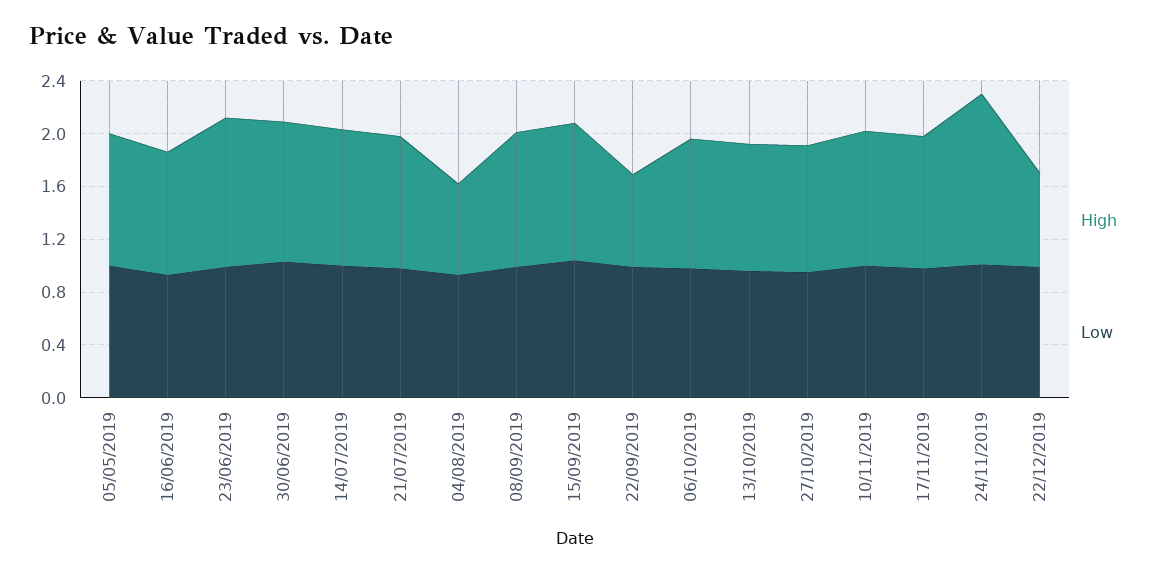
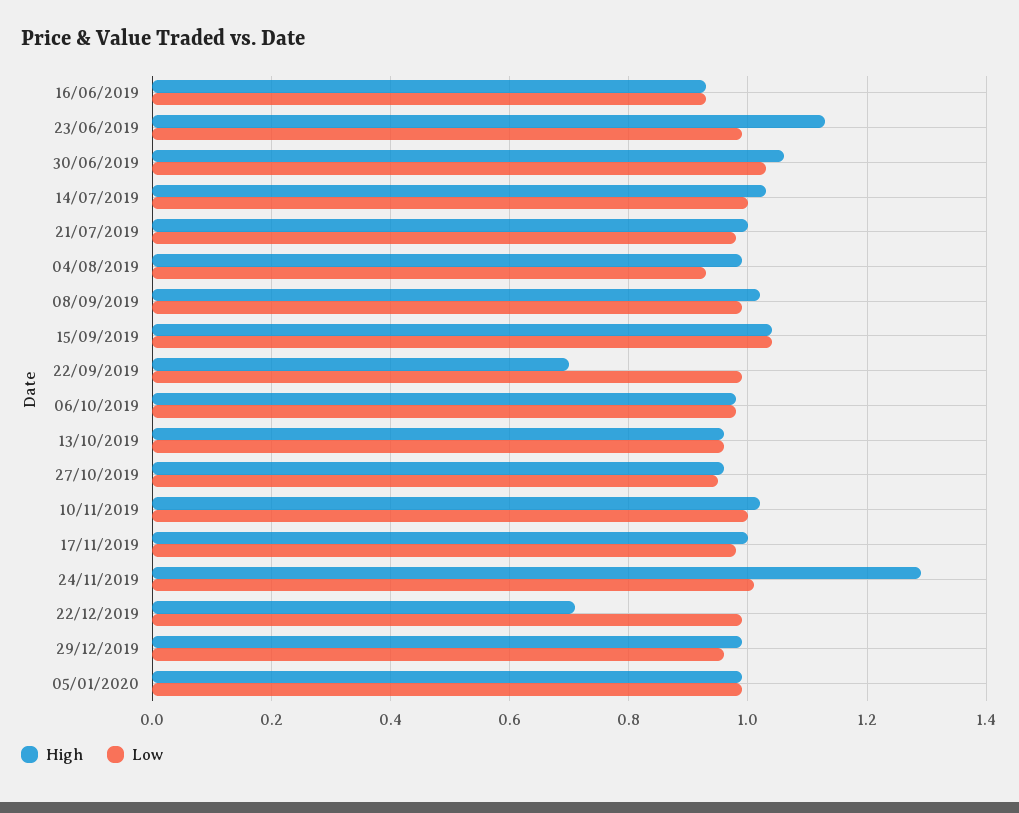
High, 05/05/2019: 1 -> none
Low, 05/05/2019: 1 -> none
High, 04/08/2019: 0.7 -> 1
High, 29/12/2019: none -> 1
Low, 29/12/2019: none -> 0.95
High, 05/01/2020: none -> 1
Low, 05/01/2020: none -> 1

